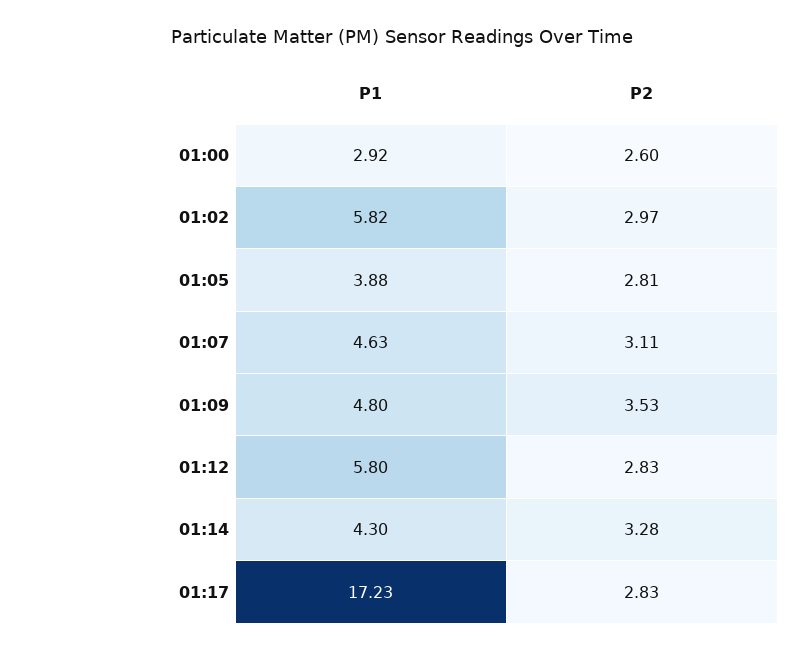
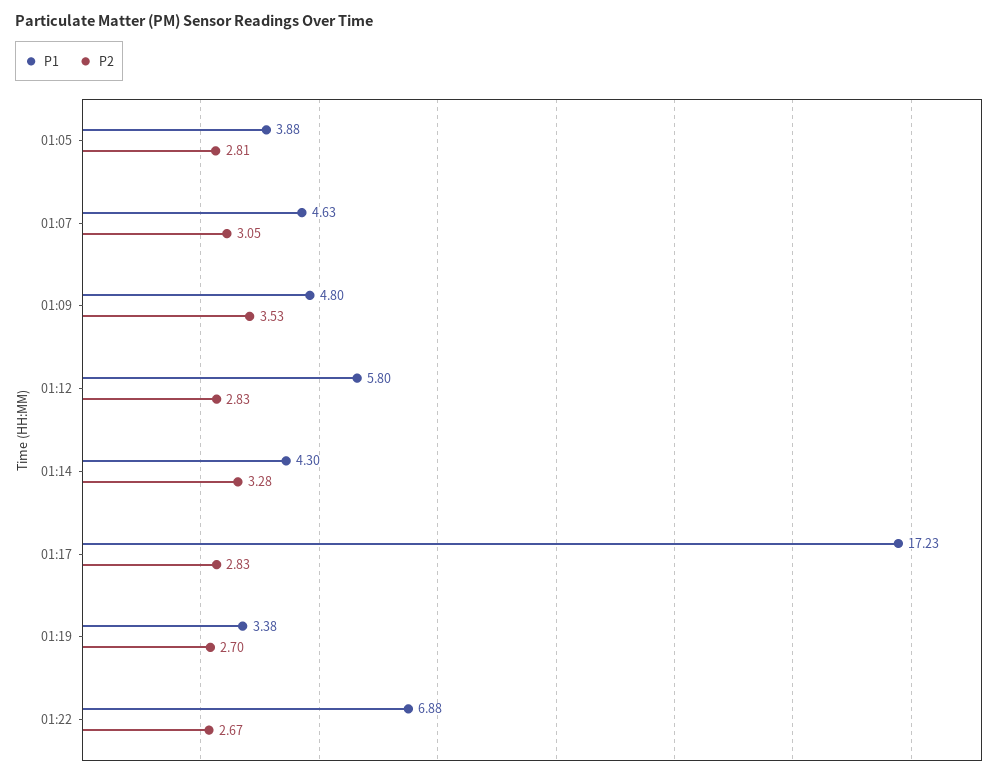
P1, 01:00: 2.92 -> none
P2, 01:00: 2.6 -> none
P1, 01:02: 5.82 -> none
P2, 01:02: 2.97 -> none
P2, 01:07: 3.11 -> 3.05
P1, 01:19: none -> 3.38
P2, 01:19: none -> 2.7
P1, 01:22: none -> 6.88
P2, 01:22: none -> 2.67

